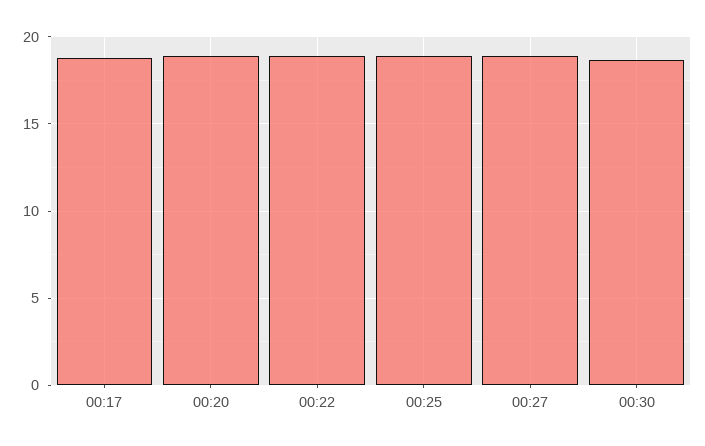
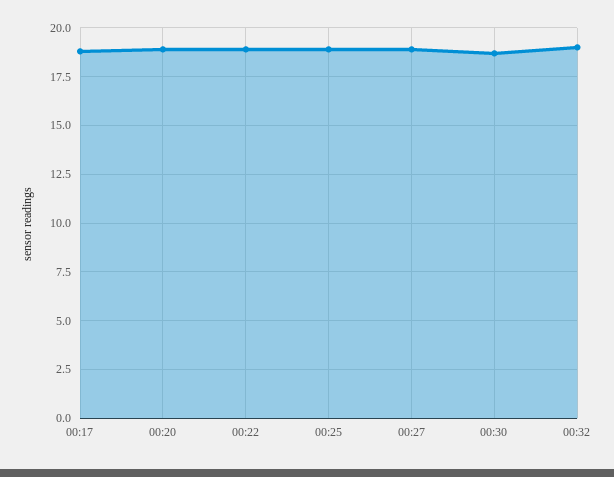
00:32: none -> 19

